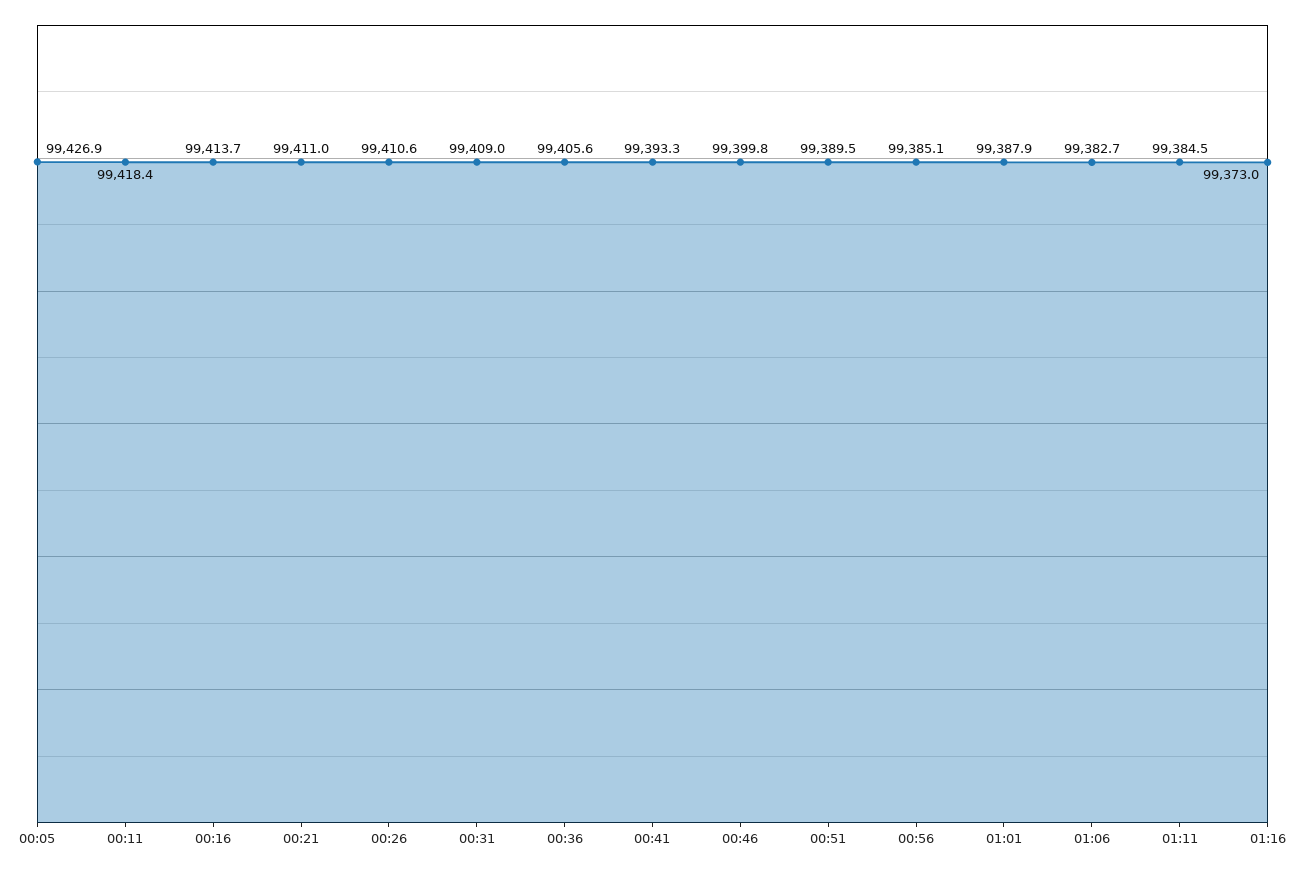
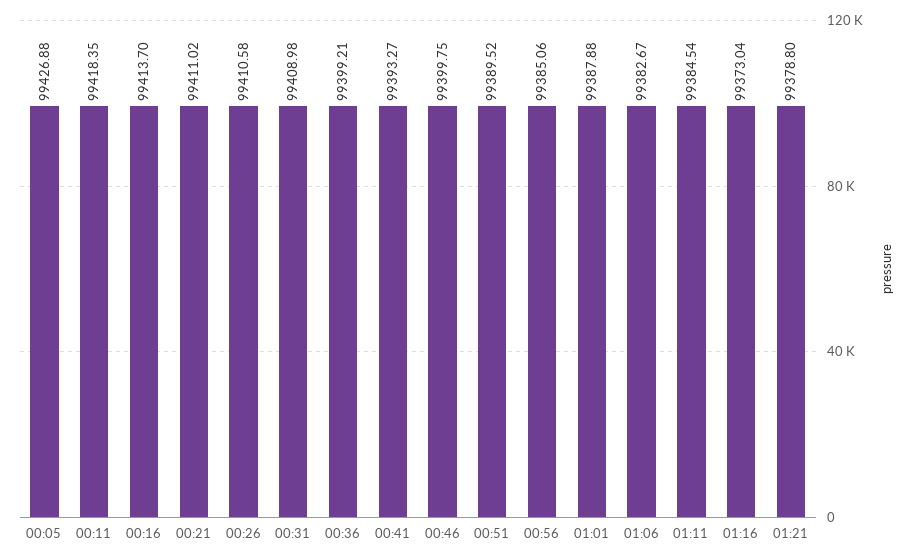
00:36: 99405.6 -> 99399.21
01:21: none -> 99378.8

